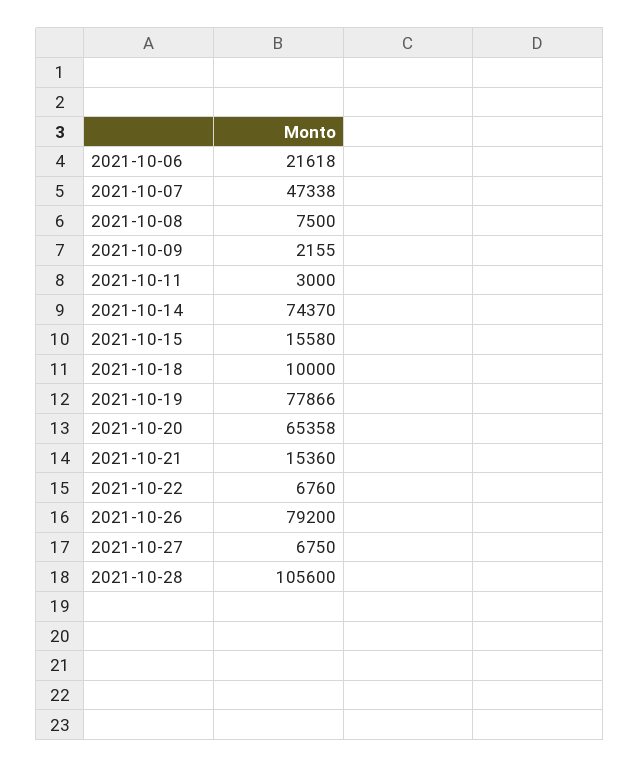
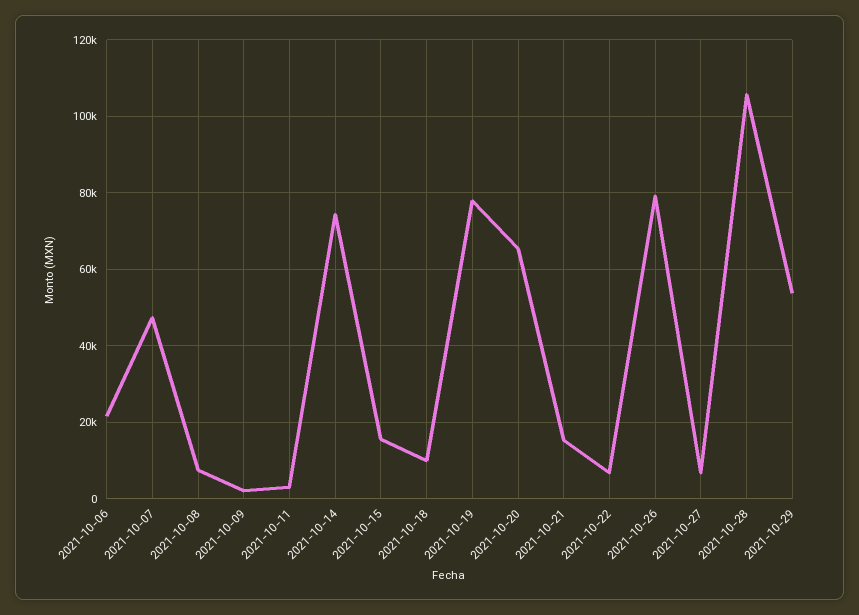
2021-10-29: none -> 54000

